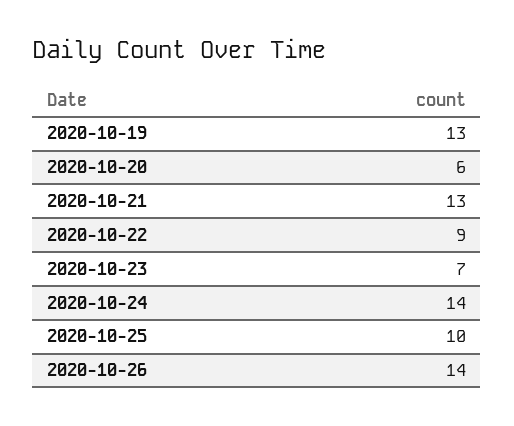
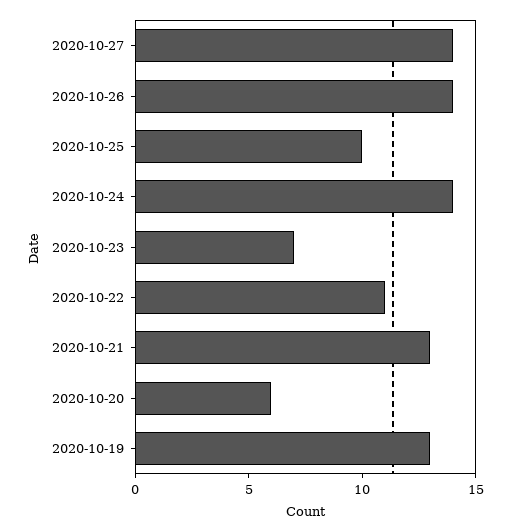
2020-10-22: 9 -> 11
2020-10-27: none -> 14

